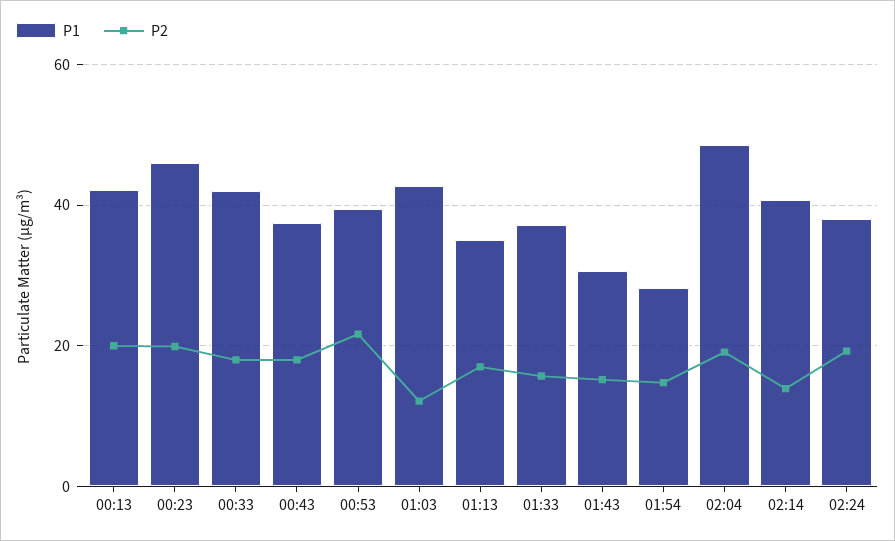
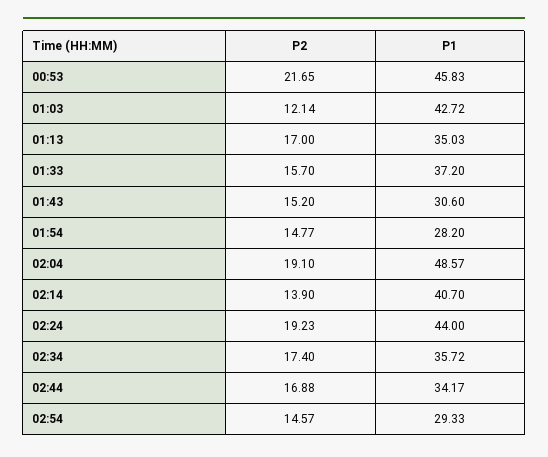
P1, 00:13: 42 -> none
P2, 00:13: 20 -> none
P1, 00:23: 46 -> none
P2, 00:23: 20 -> none
P1, 00:33: 42 -> none
P2, 00:33: 18 -> none
P1, 00:43: 38 -> none
P2, 00:43: 18 -> none
P1, 00:53: 40 -> 45.83
P1, 02:24: 38 -> 44
P2, 02:34: none -> 17.4
P1, 02:34: none -> 35.72
P2, 02:44: none -> 16.88
P1, 02:44: none -> 34.17
P2, 02:54: none -> 14.57
P1, 02:54: none -> 29.33

